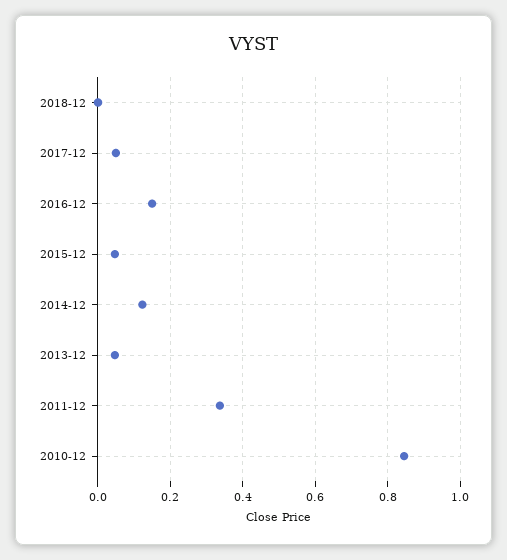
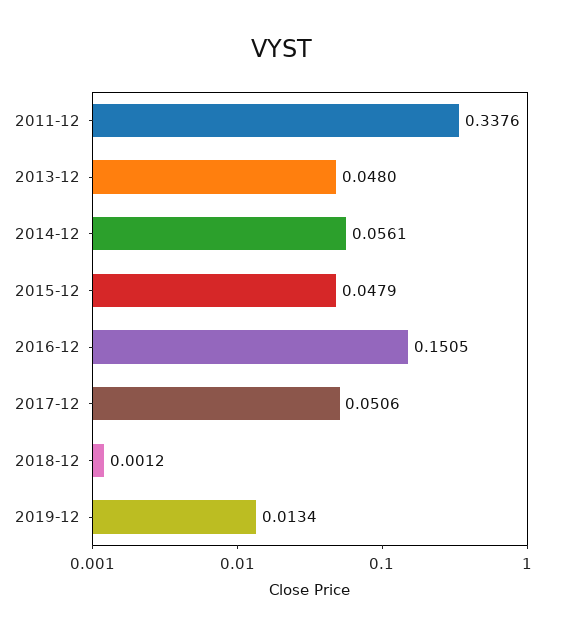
2014-12: 0.12 -> 0.0561
2010-12: 0.84 -> none
2019-12: none -> 0.0134

